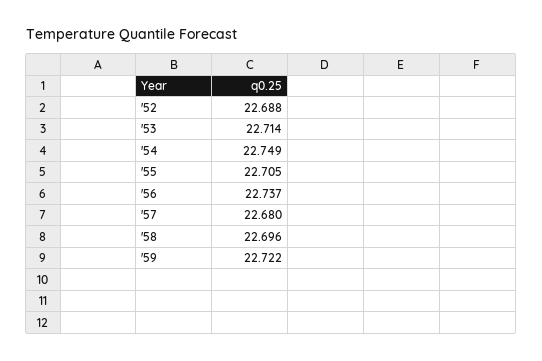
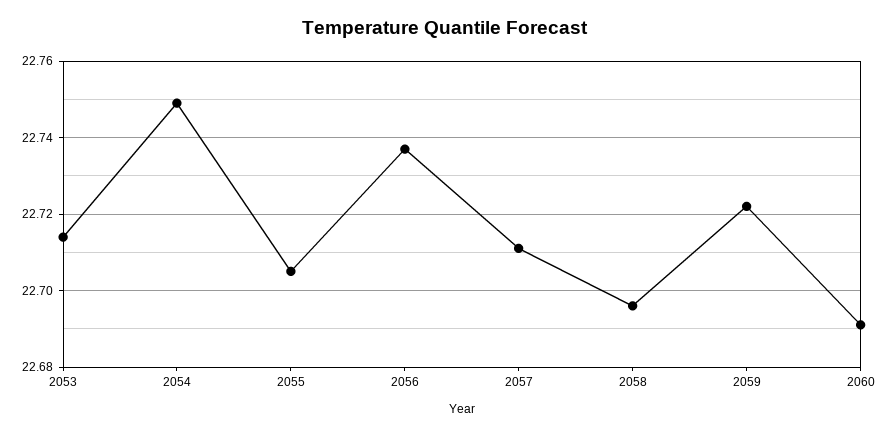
'52: 22.688 -> none
'57: 22.68 -> 22.71
2060: none -> 22.69

